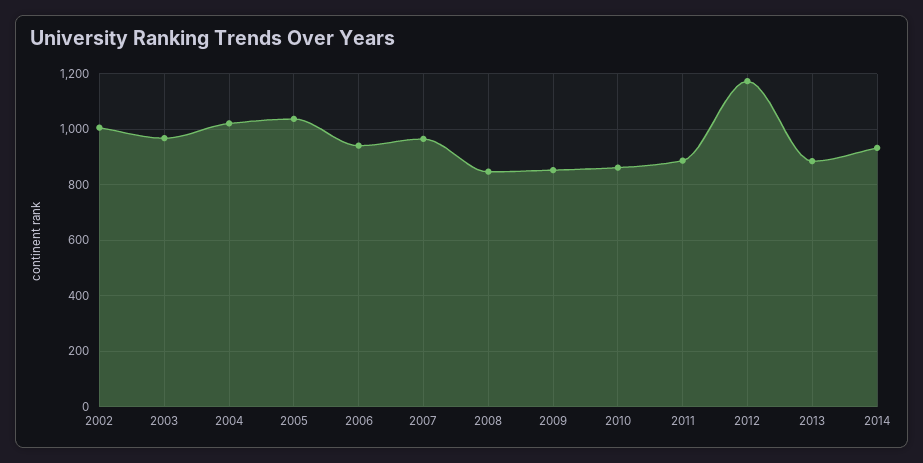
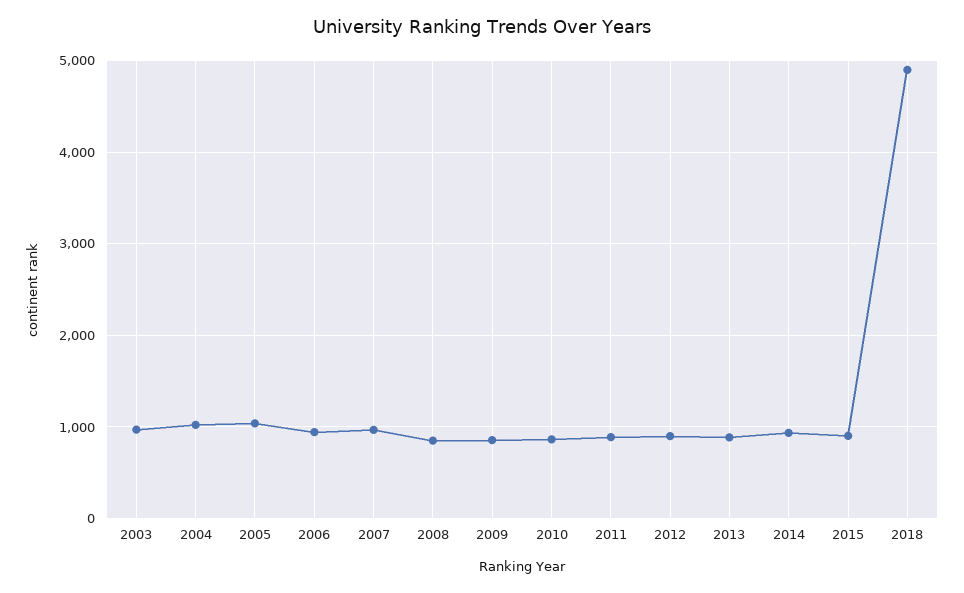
2002: 1000 -> none
2012: 1175 -> 900
2015: none -> 900
2018: none -> 4900

